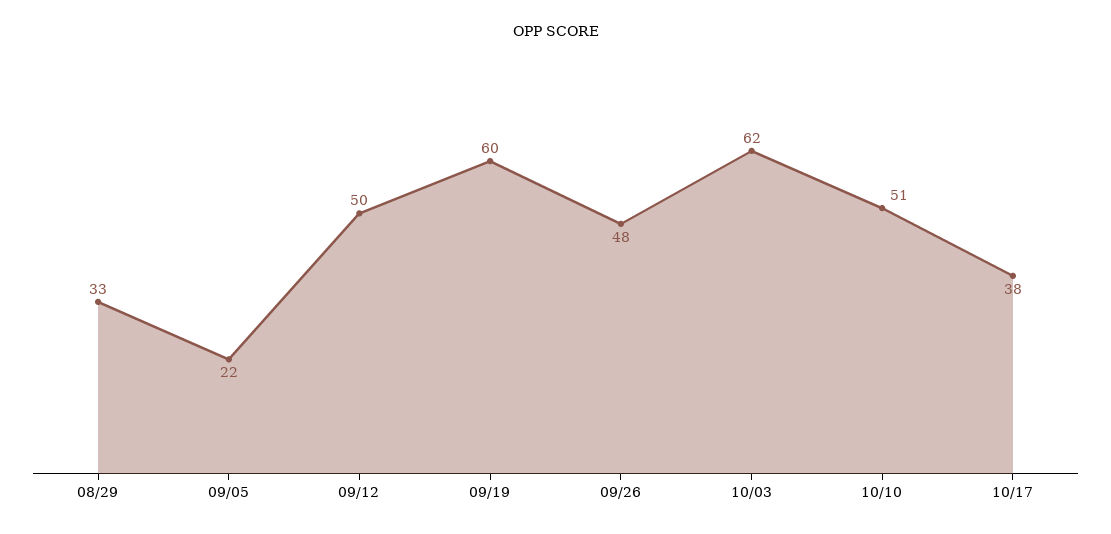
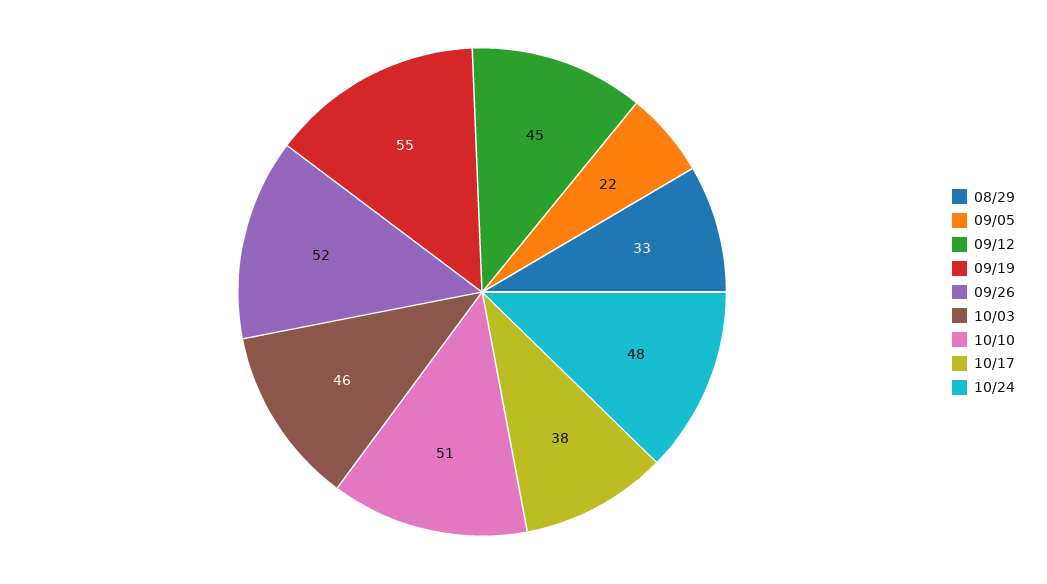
09/12: 50 -> 45
09/19: 60 -> 55
09/26: 48 -> 52
10/03: 62 -> 46
10/24: none -> 48

